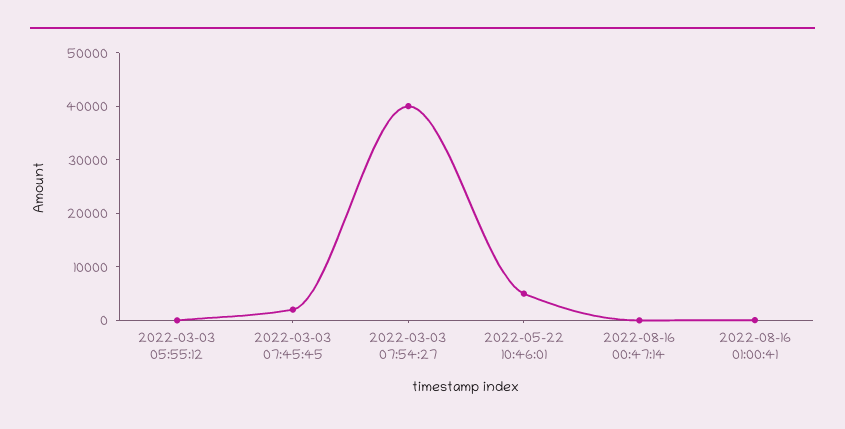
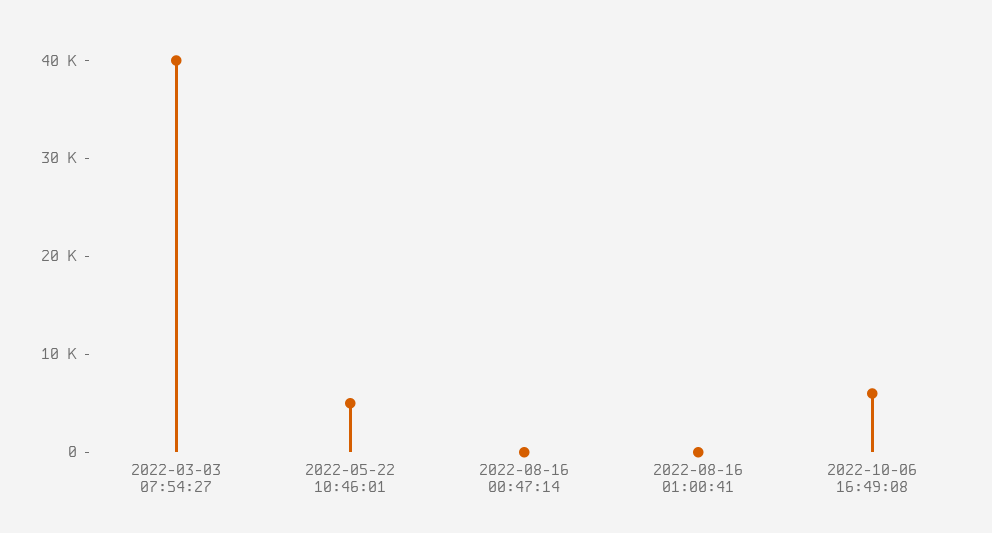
2022-03-03 05:55:12: 0 -> none
2022-03-03 07:45:45: 2000 -> none
2022-10-06 16:49:08: none -> 6000

